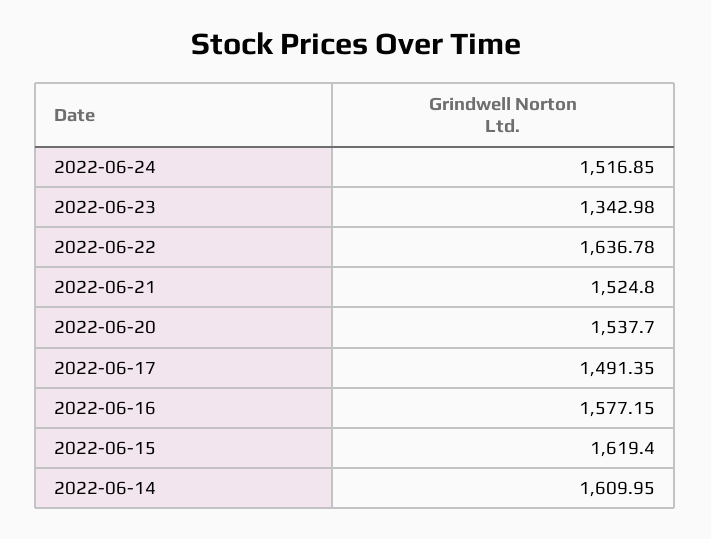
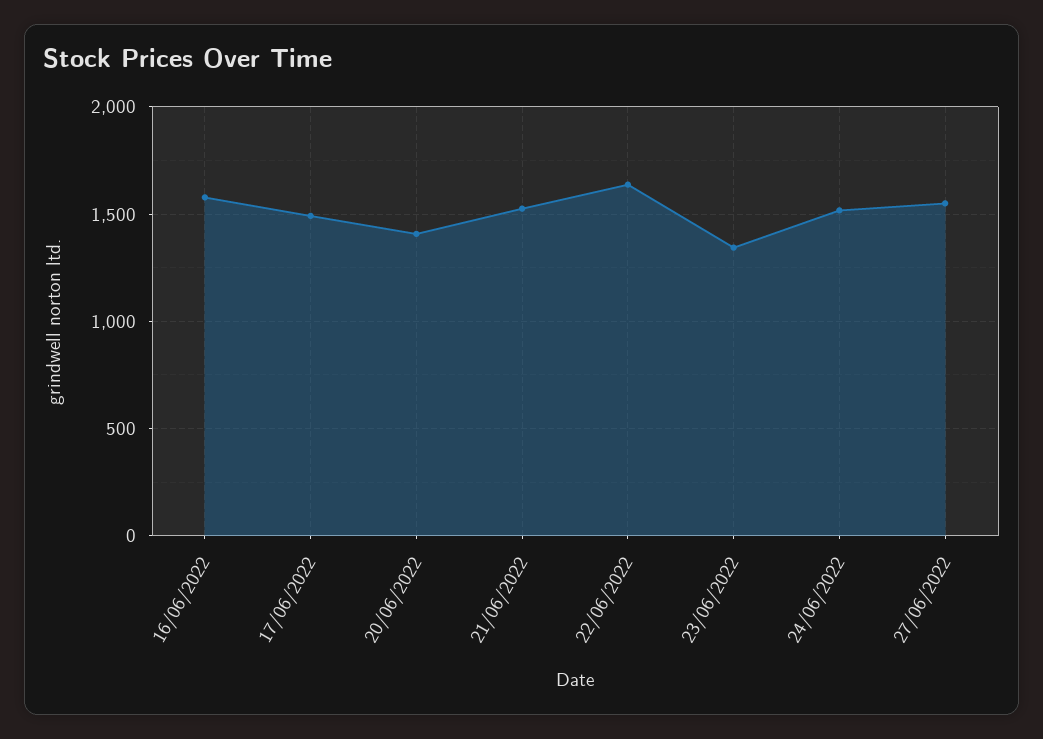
2022-06-20: 1537.7 -> 1400
2022-06-15: 1619.4 -> none
2022-06-14: 1609.95 -> none
27/06/2022: none -> 1550

